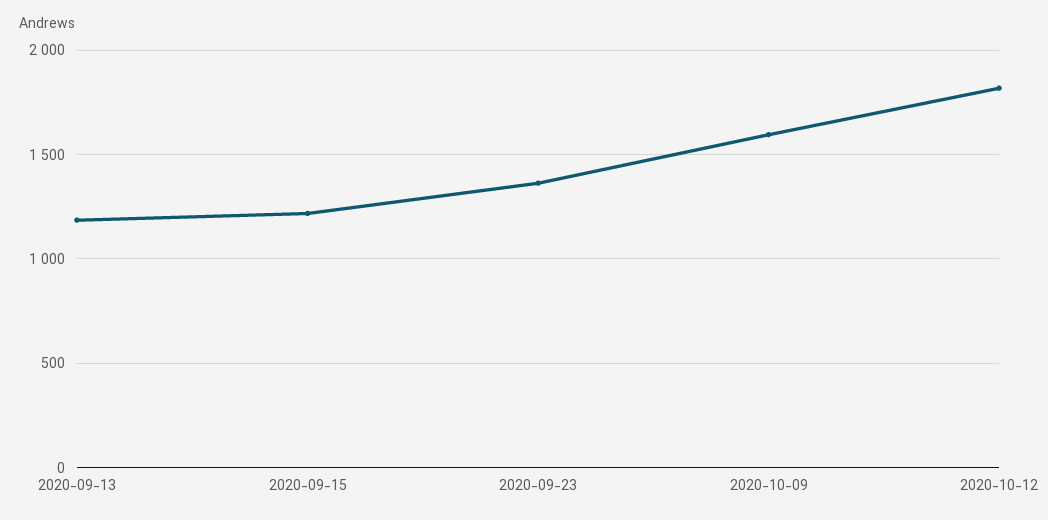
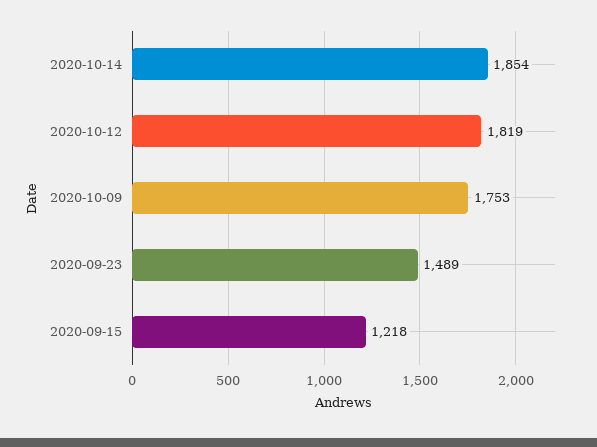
2020-09-13: 1200 -> none
2020-09-23: 1350 -> 1489
2020-10-09: 1600 -> 1753
2020-10-14: none -> 1854

